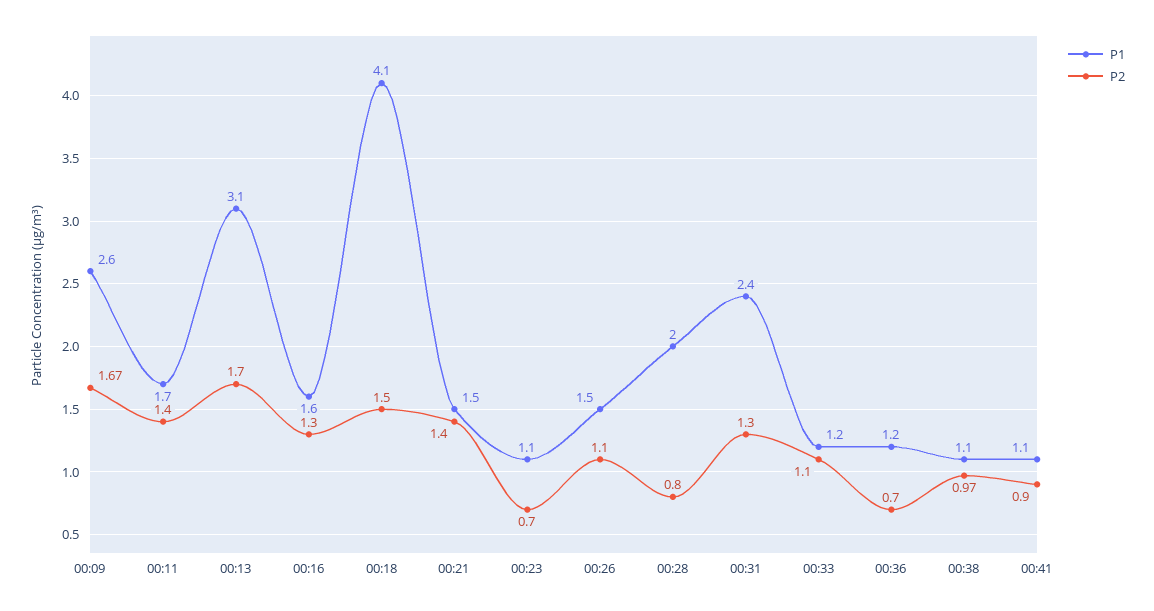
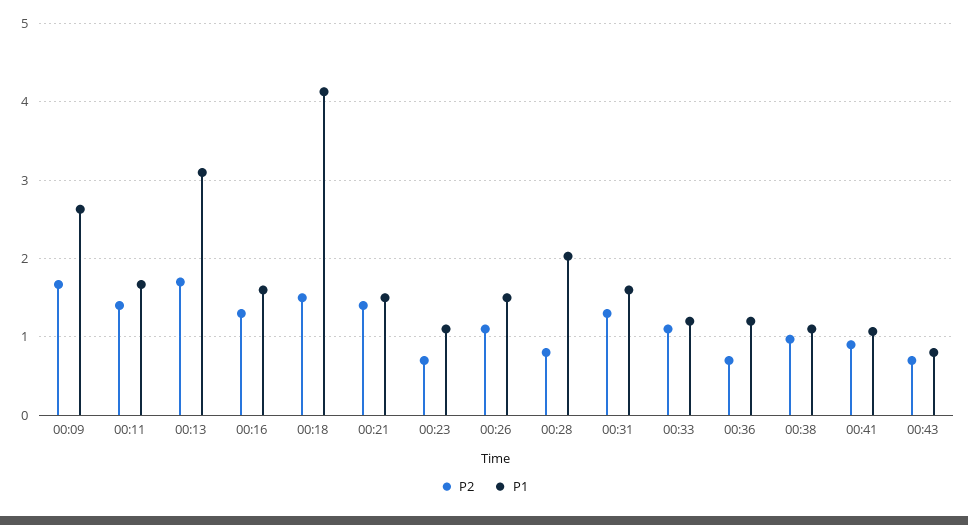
P1, 00:31: 2.4 -> 1.6
P2, 00:43: none -> 0.7
P1, 00:43: none -> 0.8

